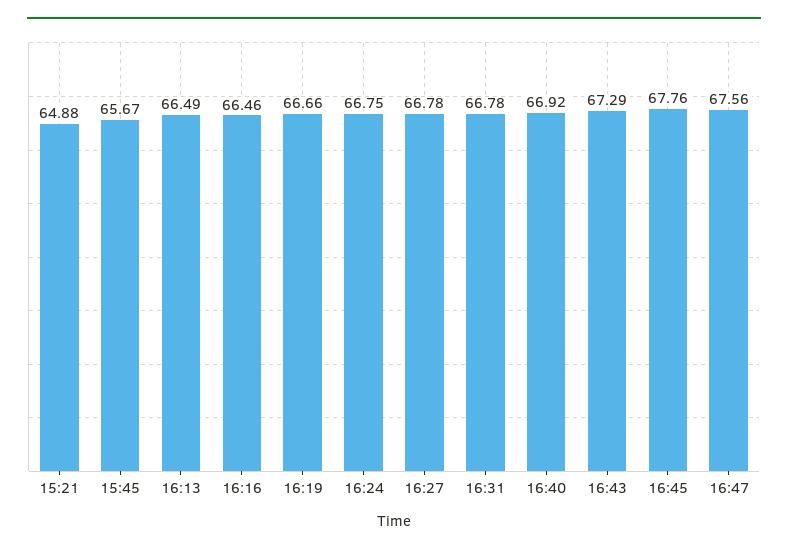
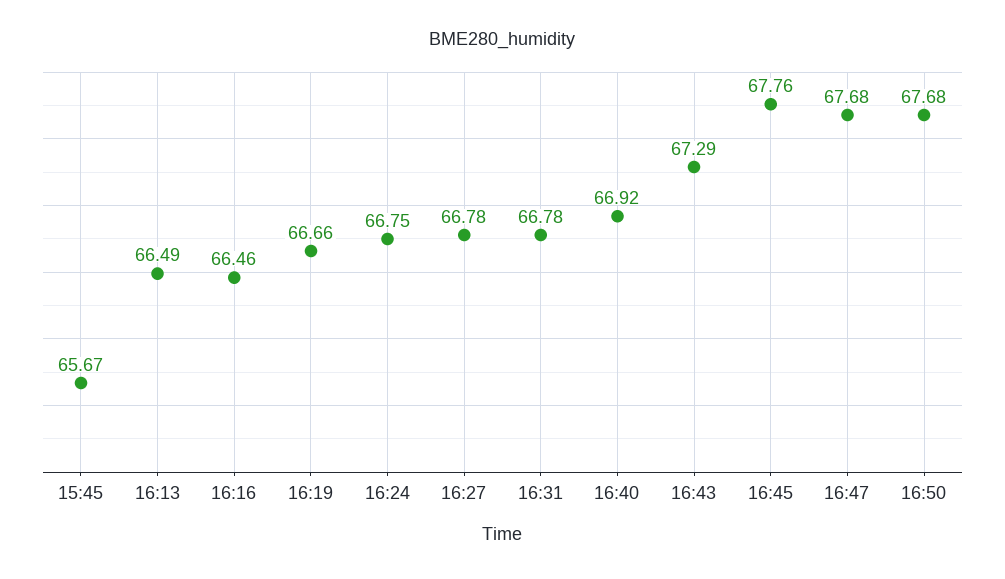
15:21: 64.88 -> none
16:47: 67.56 -> 67.68
16:50: none -> 67.68

